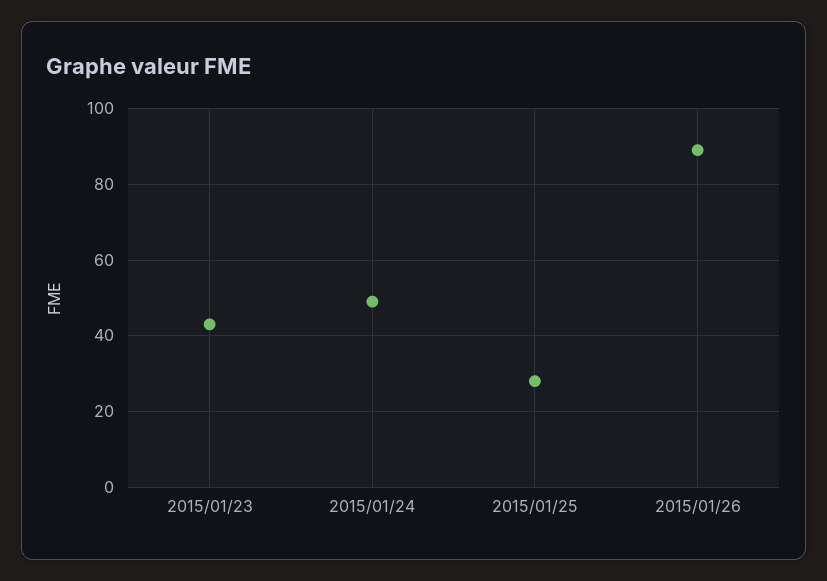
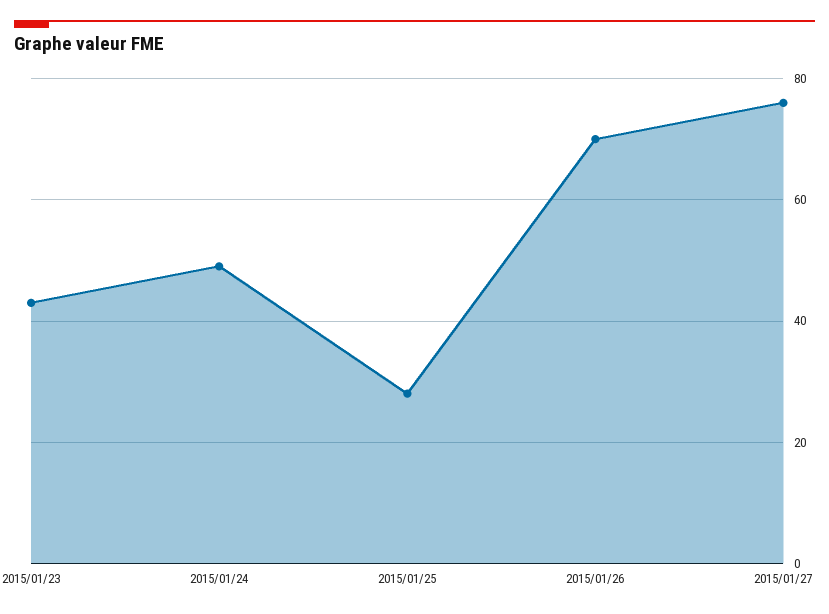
2015/01/26: 90 -> 70
2015/01/27: none -> 75

